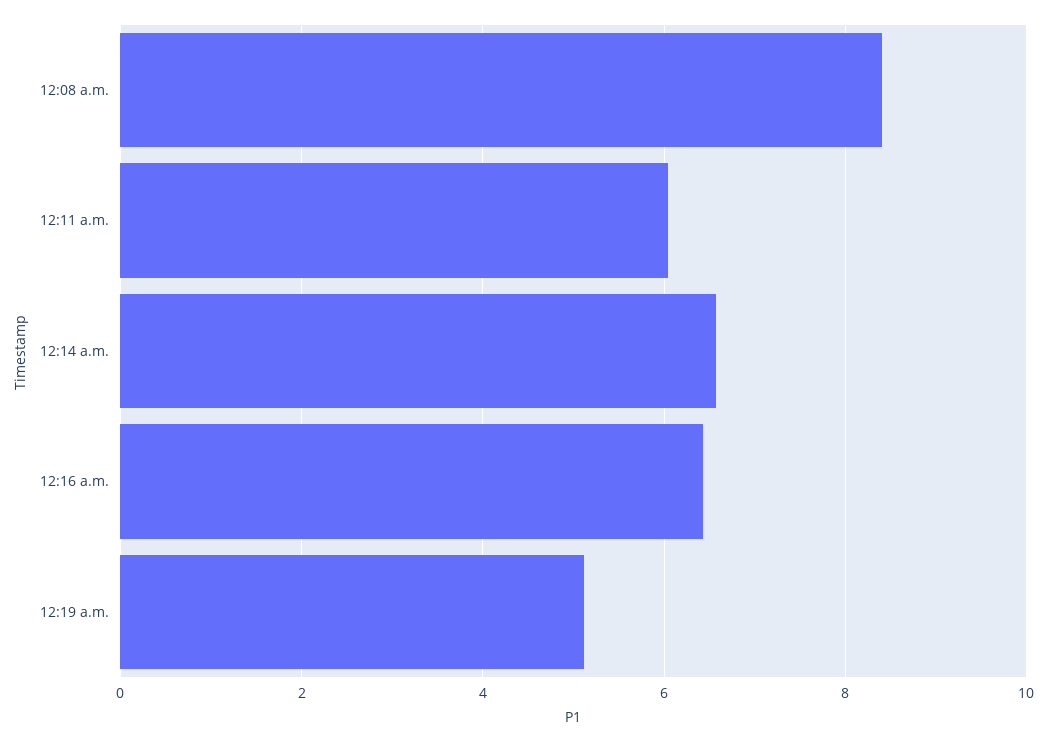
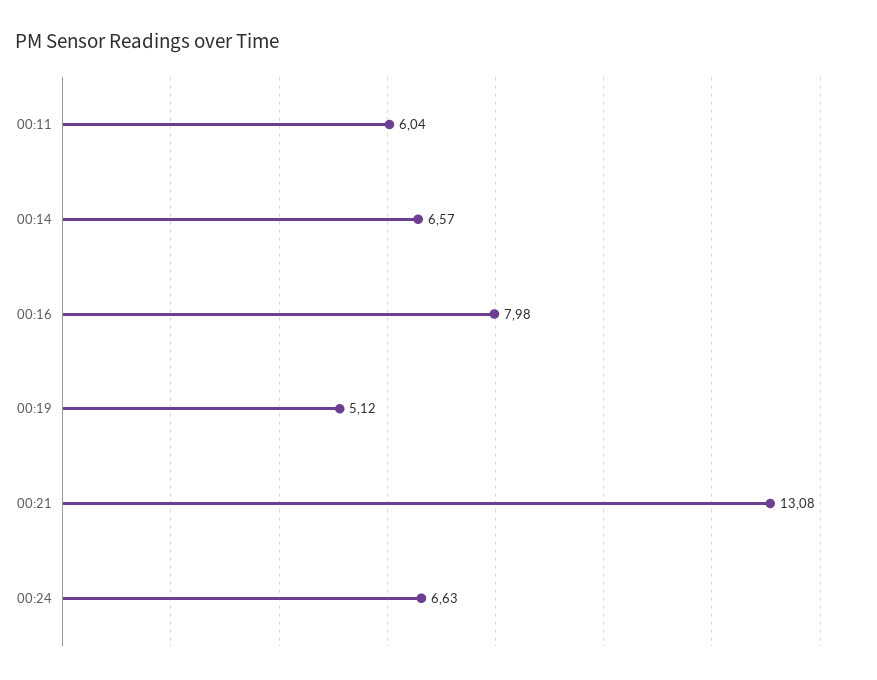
12:08 a.m.: 8.4 -> none
12:16 a.m.: 6.4 -> 7.98
00:21: none -> 13.08
00:24: none -> 6.63

